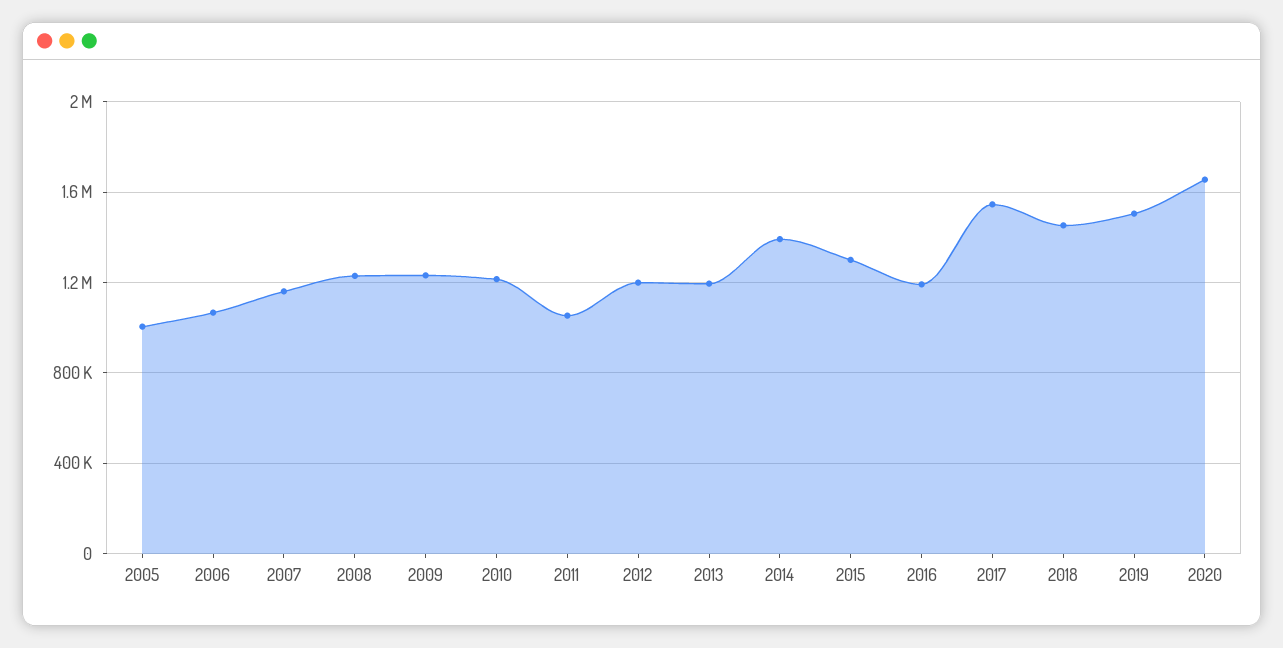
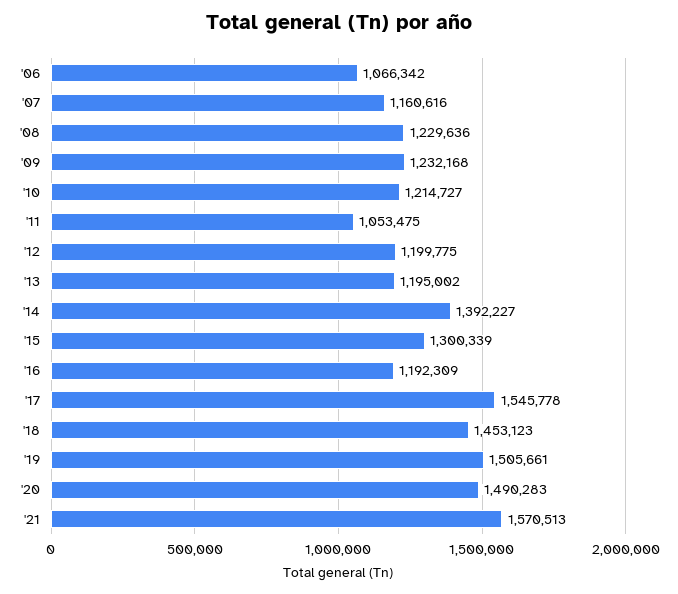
2005: 1000000 -> none
2020: 1650000 -> 1490283
'21: none -> 1570513

